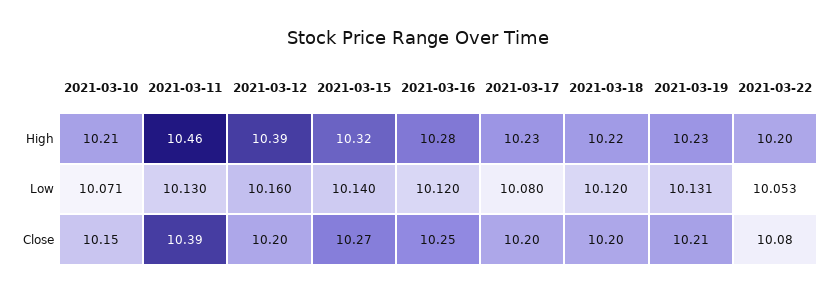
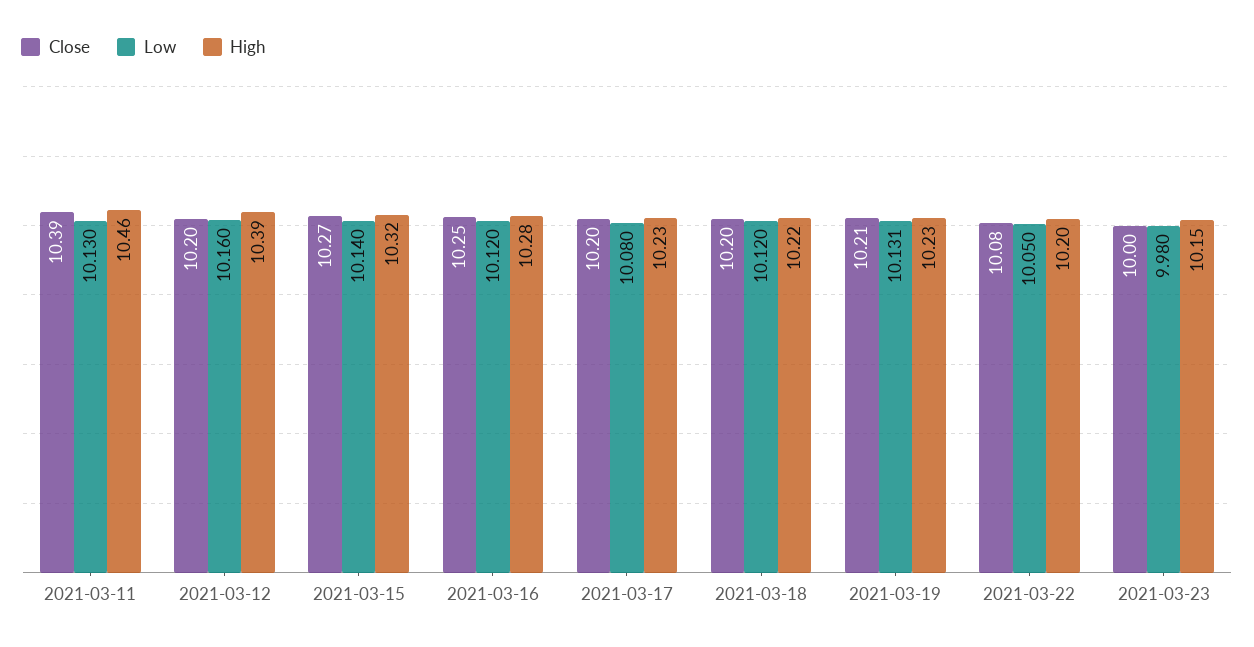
High, 2021-03-10: 10.21 -> none
Low, 2021-03-10: 10.071 -> none
Low, 2021-03-22: 10.053 -> 10.05
Close, 2021-03-10: 10.15 -> none
Close, 2021-03-23: none -> 10
Low, 2021-03-23: none -> 9.98
High, 2021-03-23: none -> 10.15

